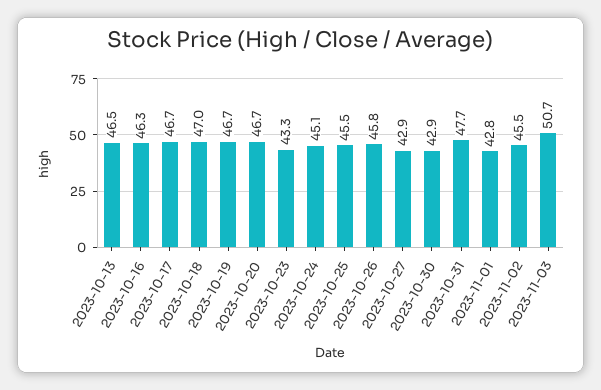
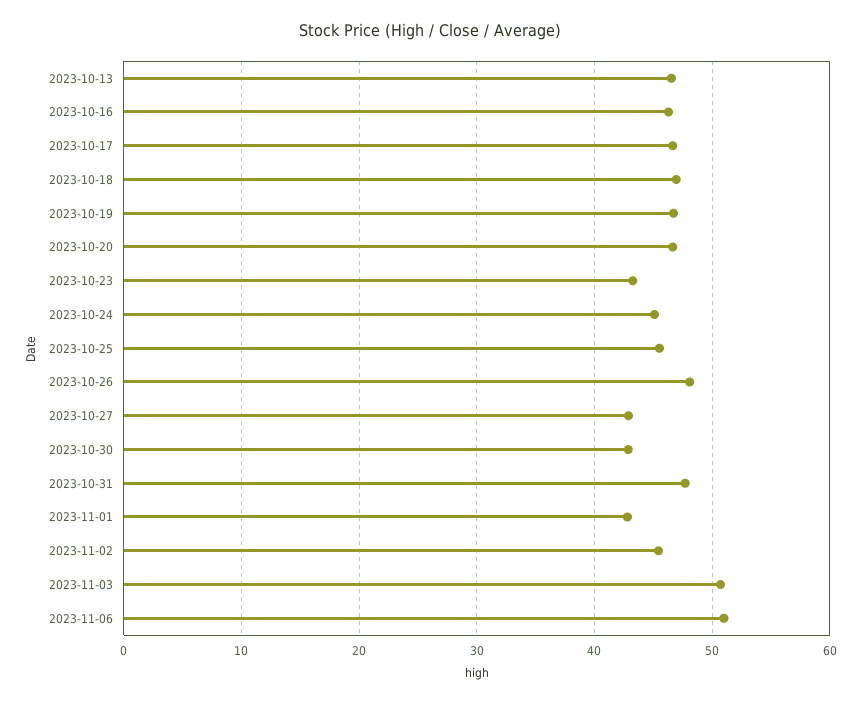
2023-10-26: 45.8 -> 48
2023-11-06: none -> 51

